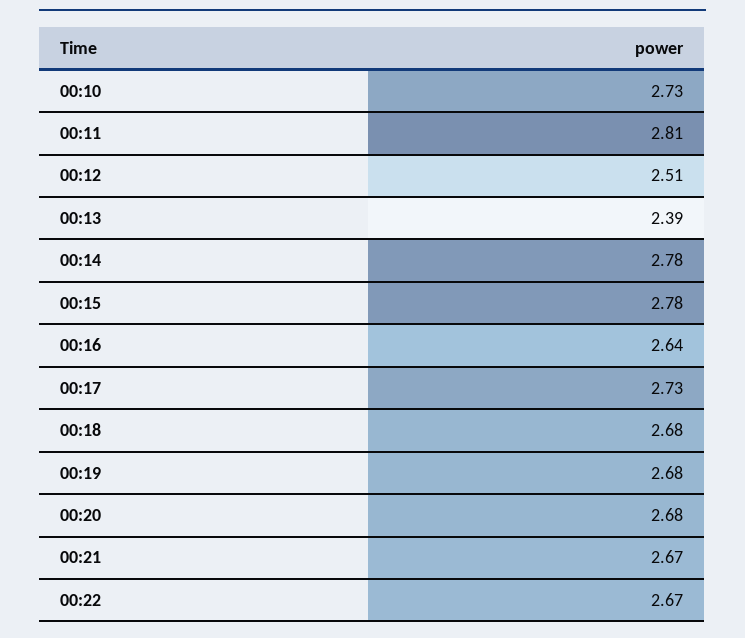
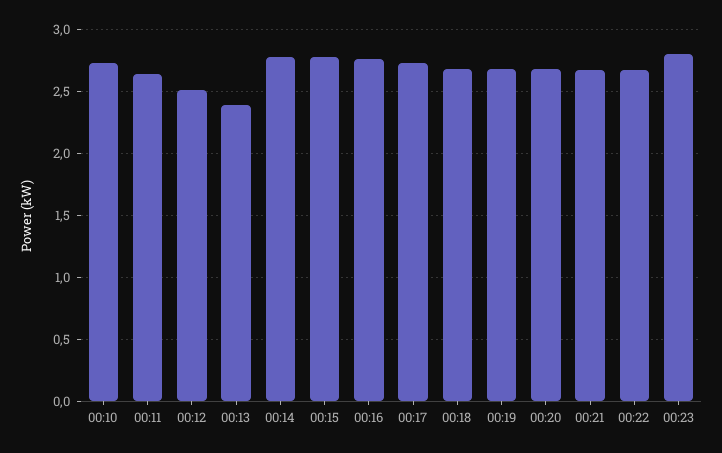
00:11: 2.81 -> 2.65
00:16: 2.64 -> 2.75
00:23: none -> 2.8

